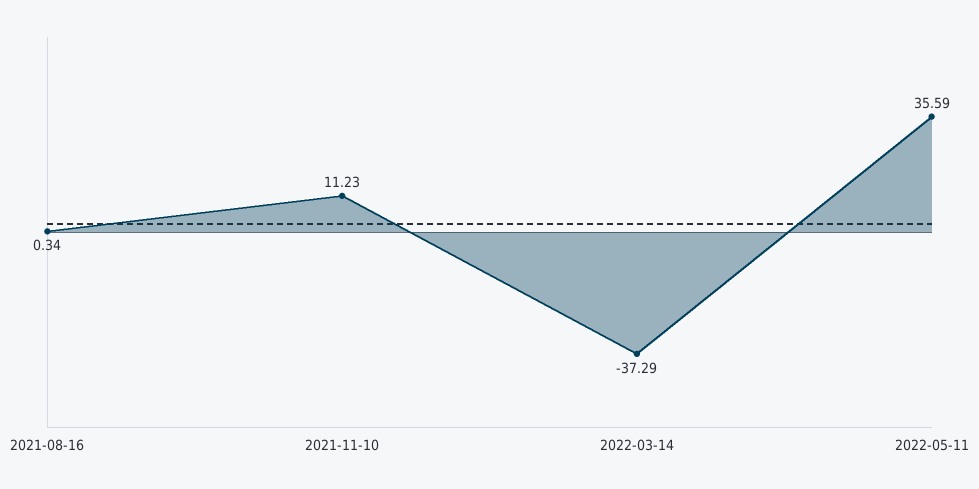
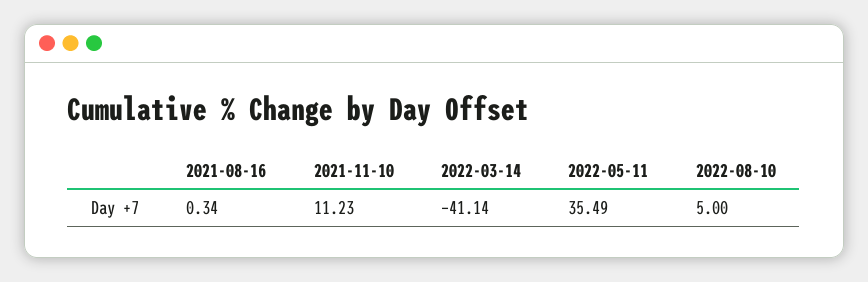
2022-03-14: -37.29 -> -41.14
2022-05-11: 35.59 -> 35.49
2022-08-10: none -> 5

